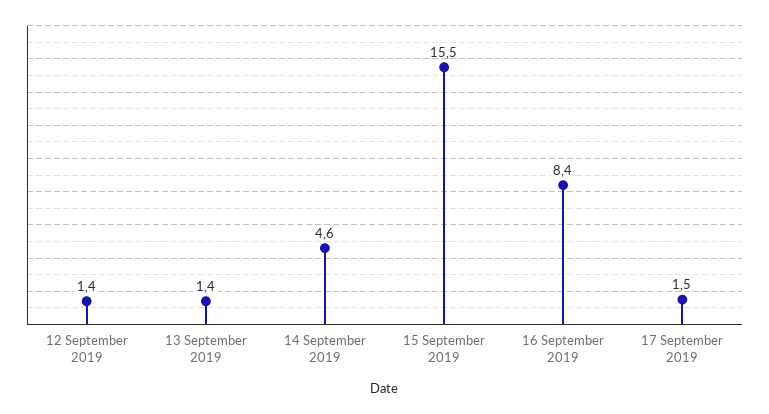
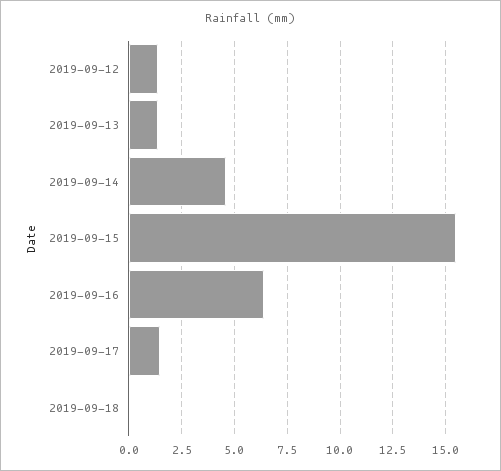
16 September 2019: 8.4 -> 6.5
2019-09-18: none -> 0

